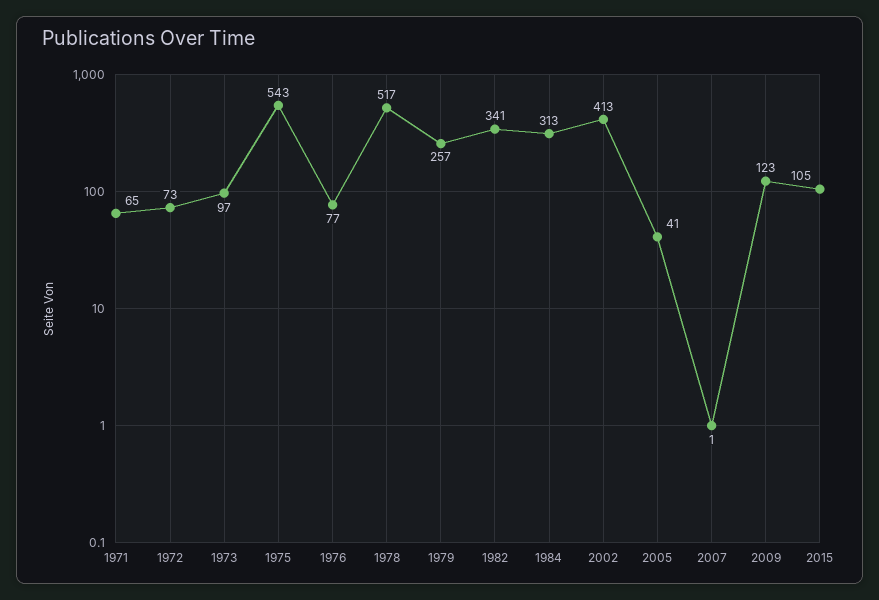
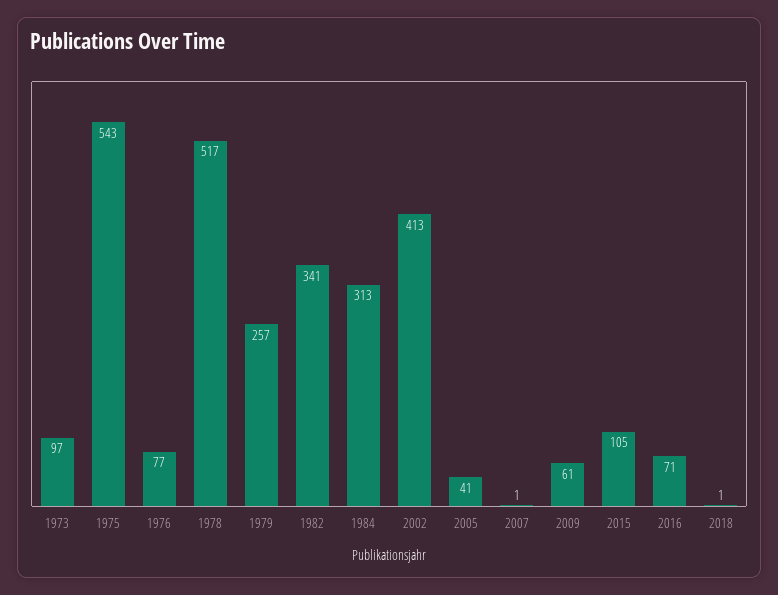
1971: 65 -> none
1972: 73 -> none
2009: 123 -> 61
2016: none -> 71
2018: none -> 1

